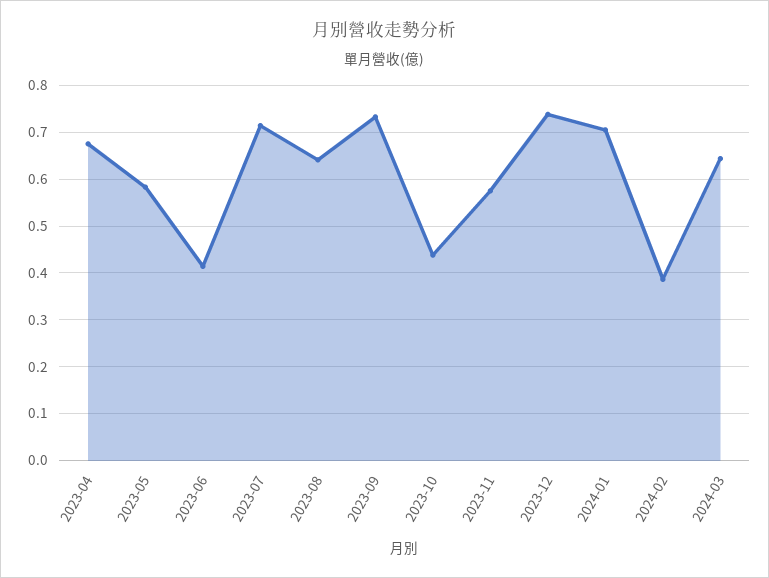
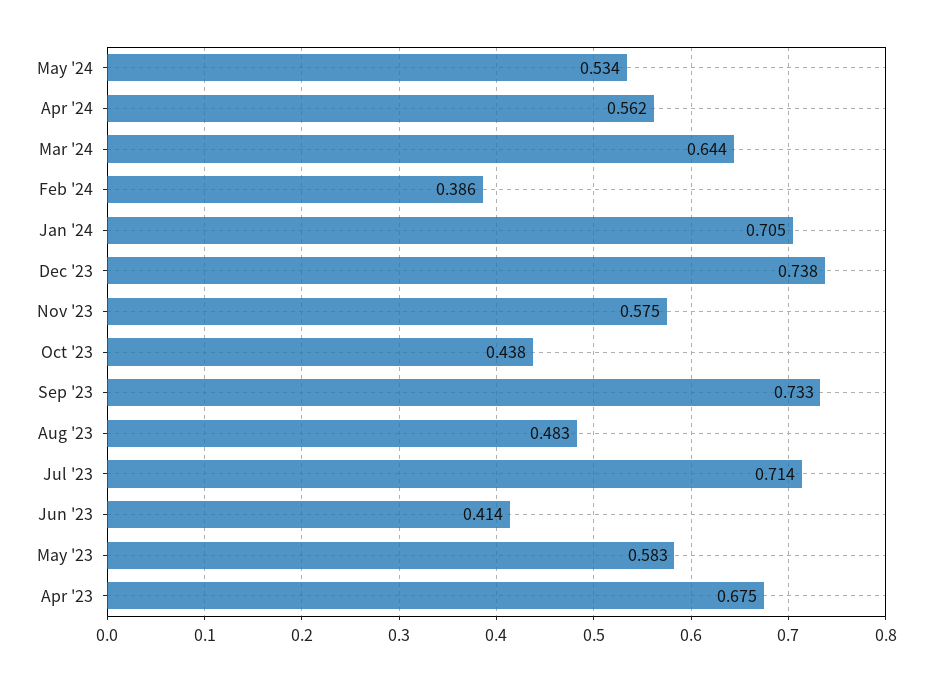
2023-08: 0.64 -> 0.483
May '24: none -> 0.534
Apr '24: none -> 0.562

